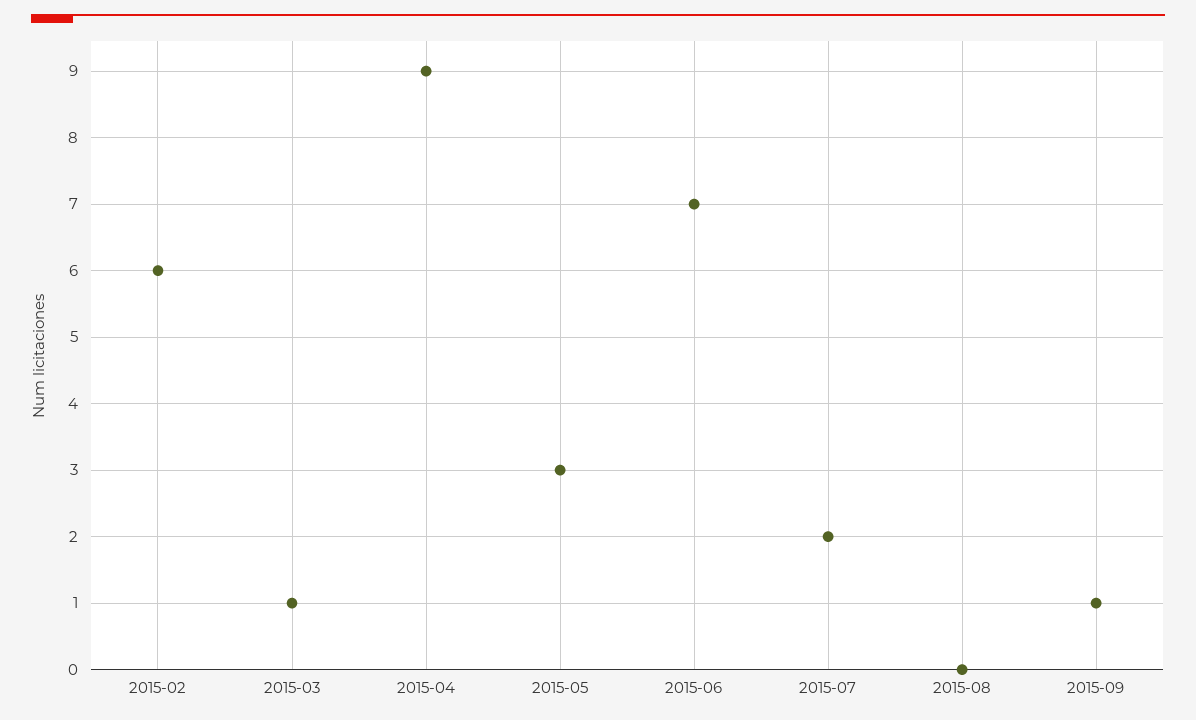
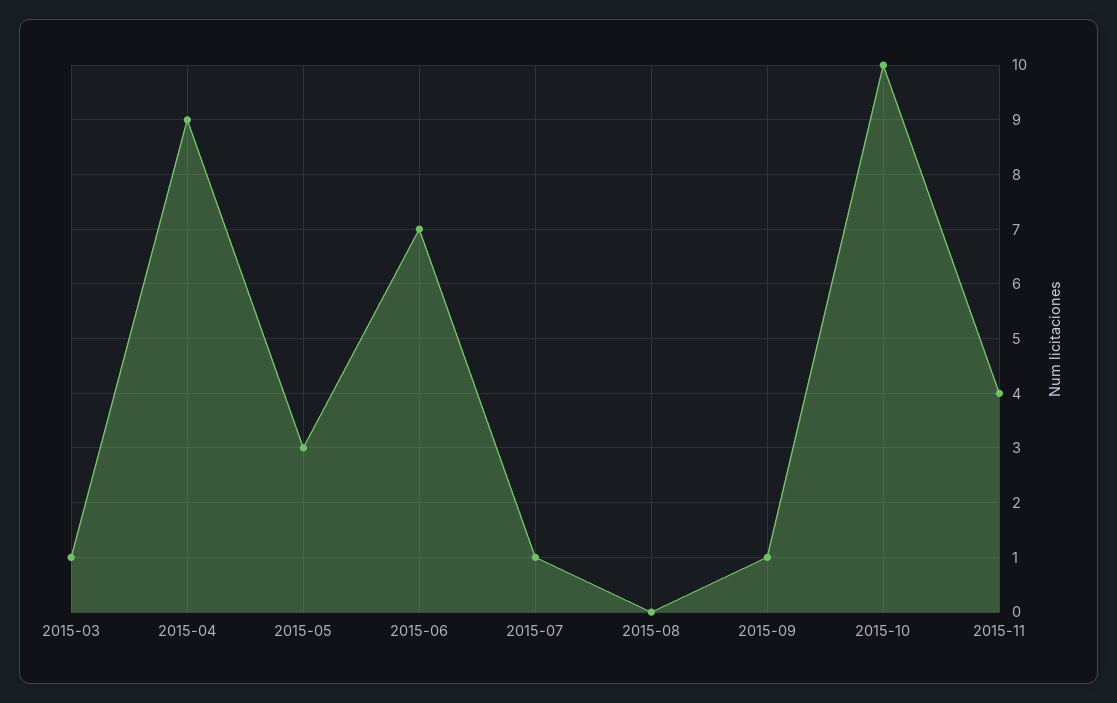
2015-02: 6 -> none
2015-07: 2 -> 1
2015-10: none -> 10
2015-11: none -> 4

